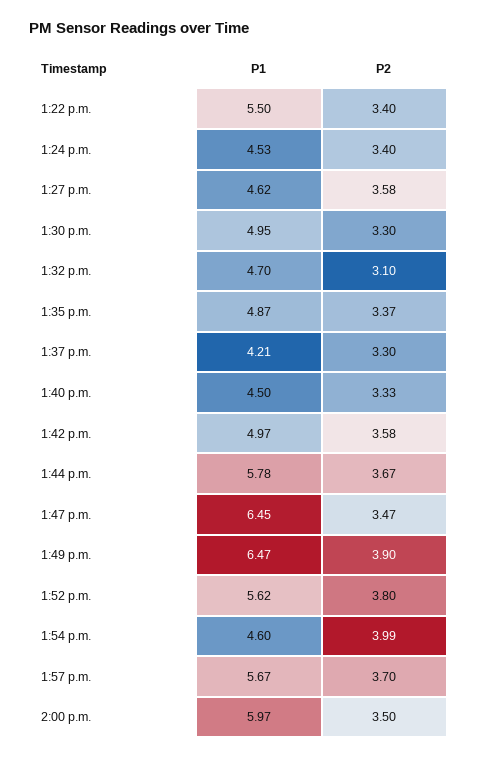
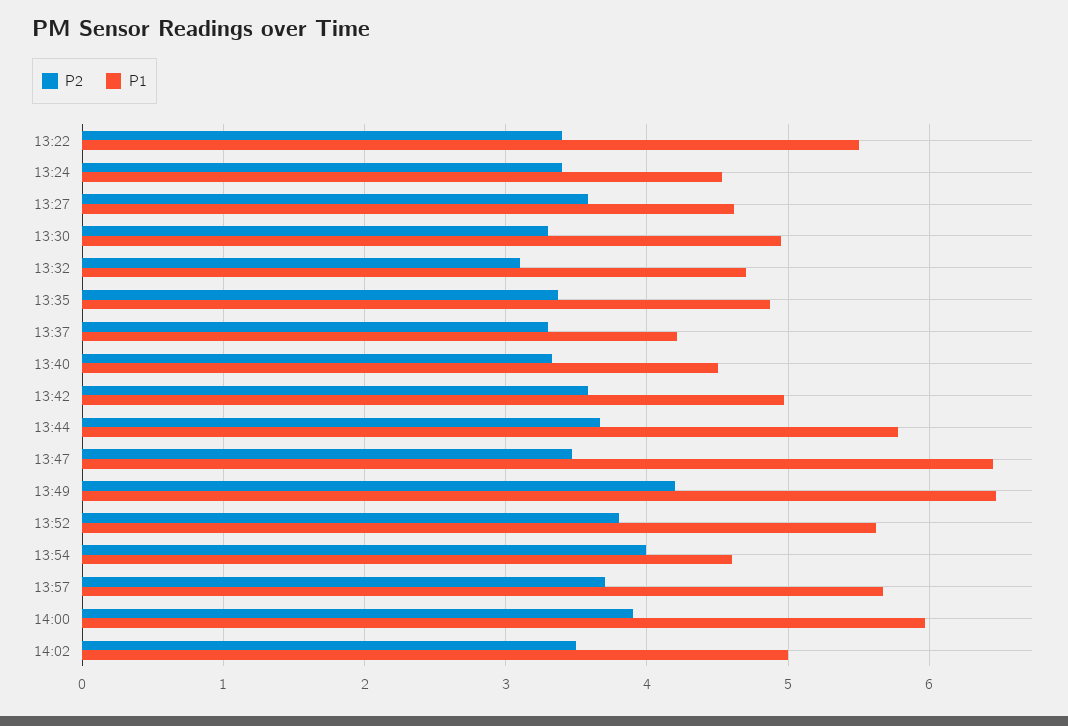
P2, 1:49 p.m.: 3.9 -> 4.2
P2, 2:00 p.m.: 3.5 -> 3.9
P2, 14:02: none -> 3.5
P1, 14:02: none -> 5

